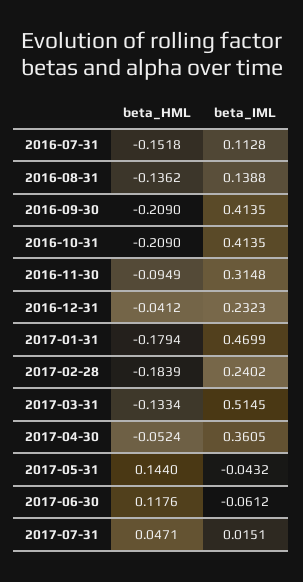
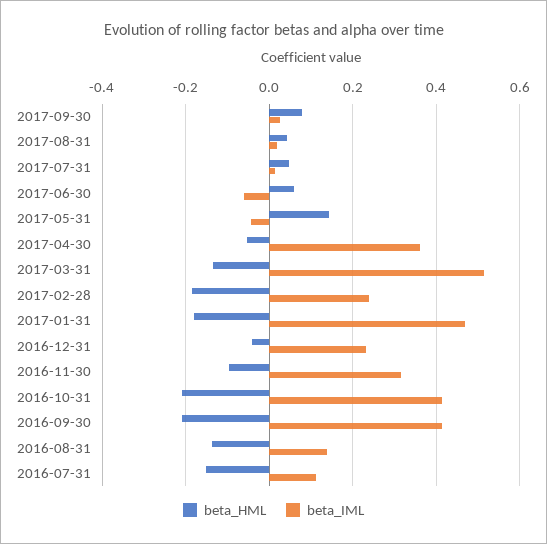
beta_HML, 2017-06-30: 0.1176 -> 0.06
beta_HML, 2017-09-30: none -> 0.08
beta_IML, 2017-09-30: none -> 0.02
beta_HML, 2017-08-31: none -> 0.04
beta_IML, 2017-08-31: none -> 0.02

